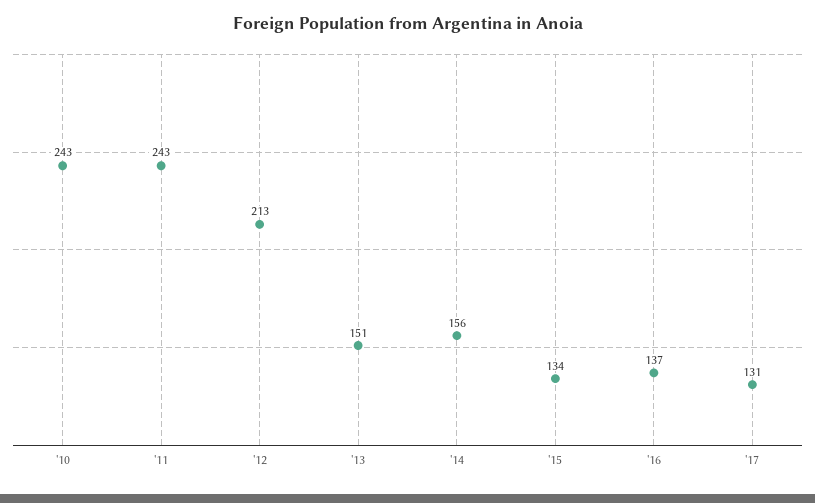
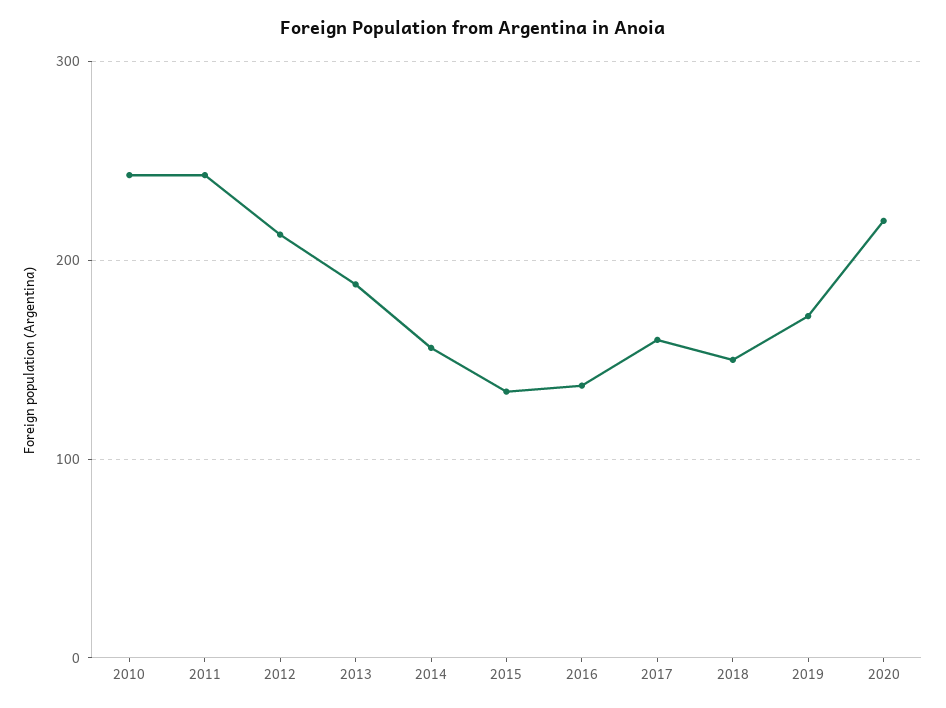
'13: 151 -> 190
'17: 131 -> 160
2018: none -> 150
2019: none -> 170
2020: none -> 220

